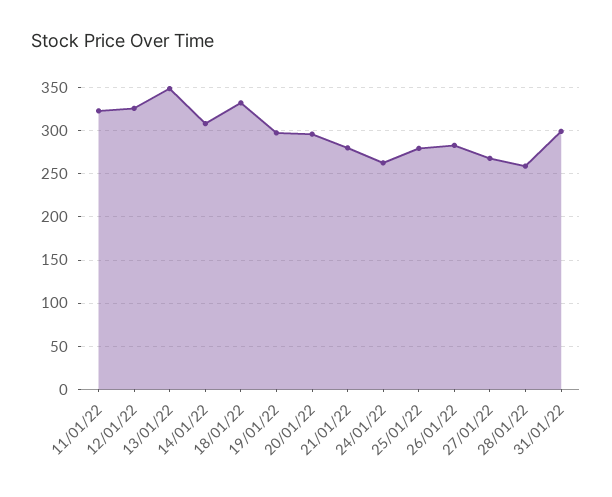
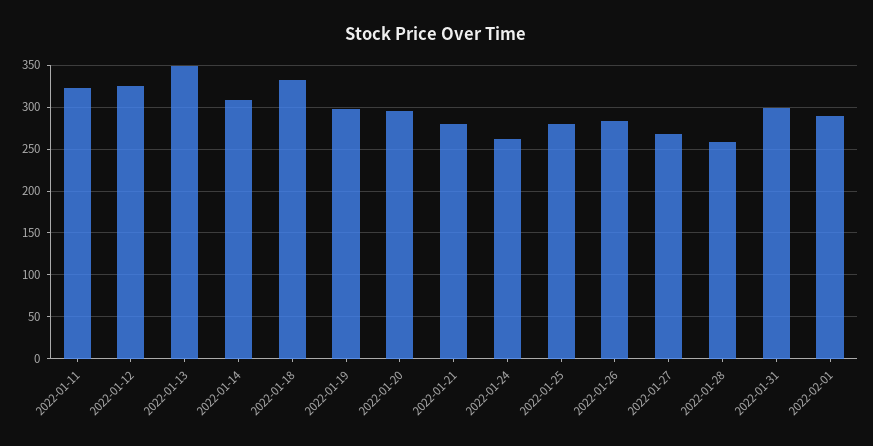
2022-02-01: none -> 290

